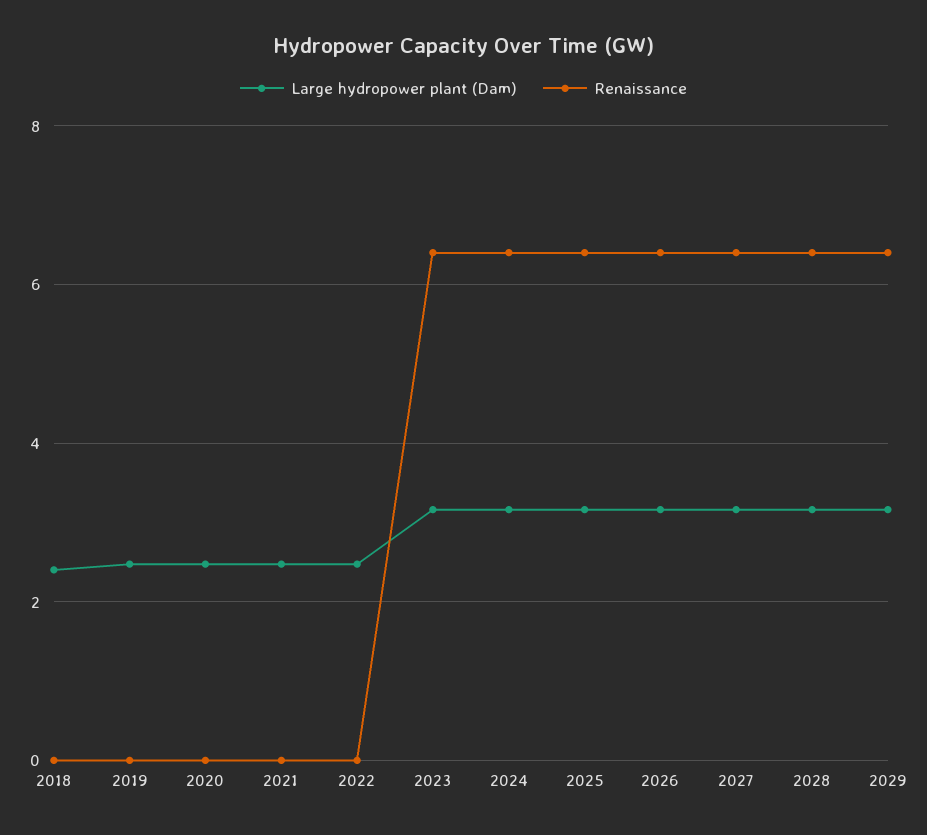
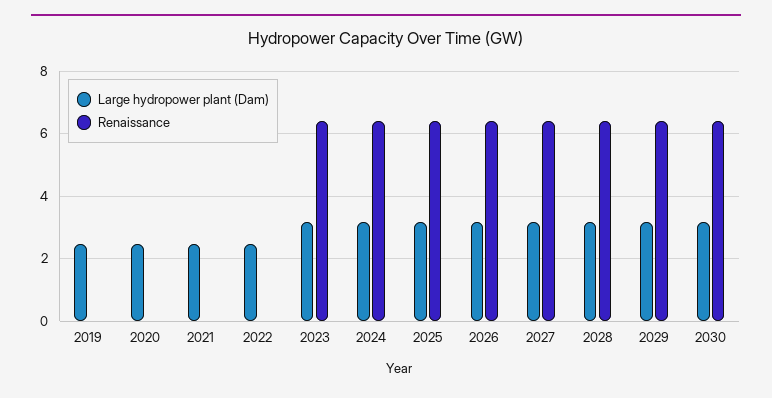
Large hydropower plant (Dam), 2018: 2.4 -> none
Renaissance, 2018: 0 -> none
Large hydropower plant (Dam), 2030: none -> 3.2
Renaissance, 2030: none -> 6.4

